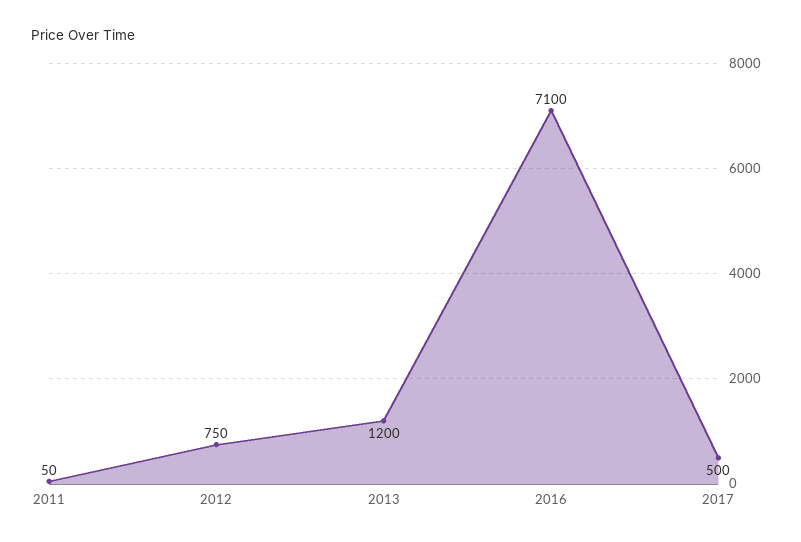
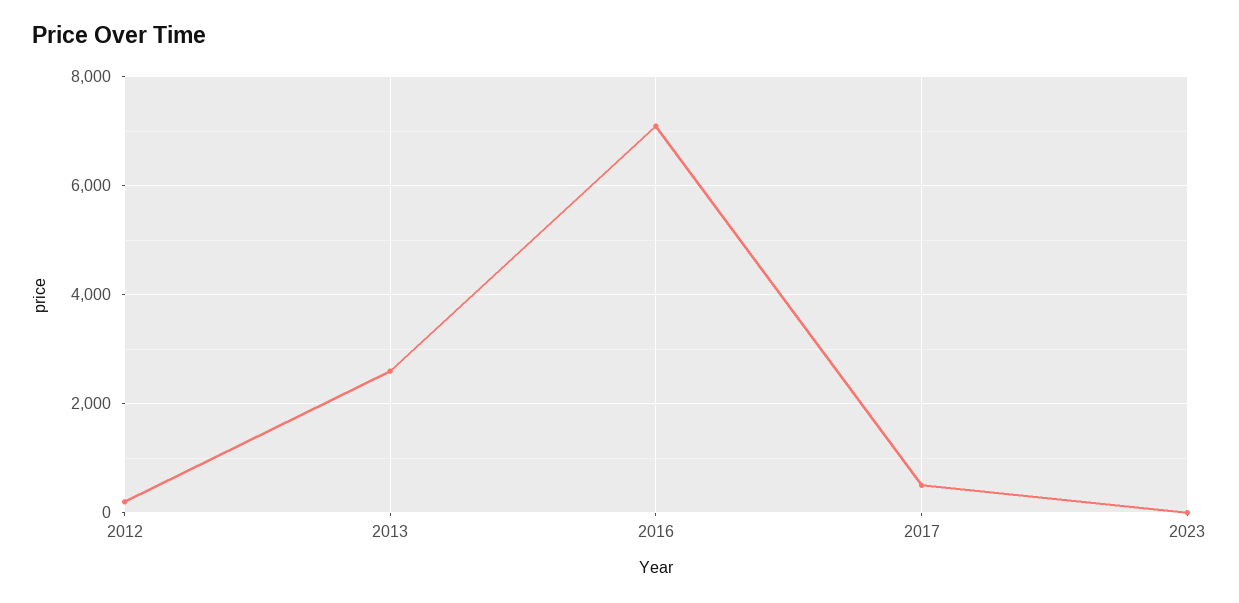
2011: 50 -> none
2012: 750 -> 200
2013: 1200 -> 2600
2023: none -> 0

